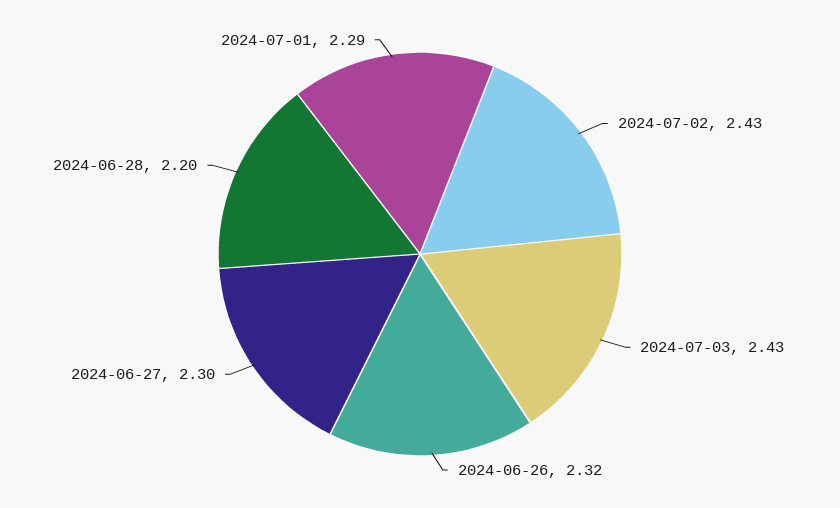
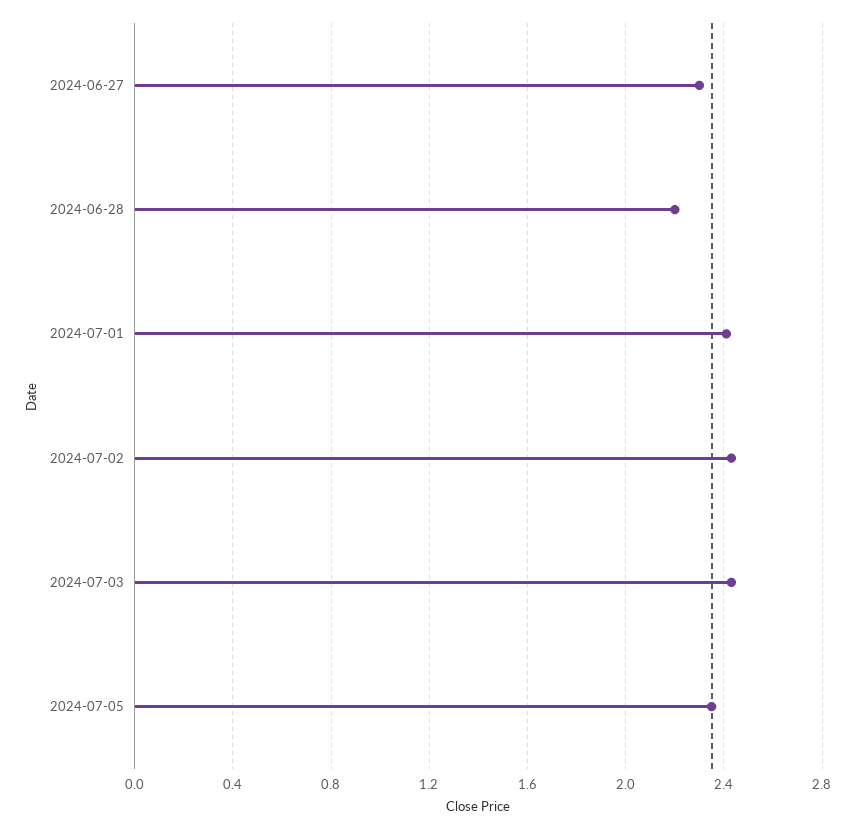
2024-06-26: 2.32 -> none
2024-07-01: 2.29 -> 2.4
2024-07-05: none -> 2.35

